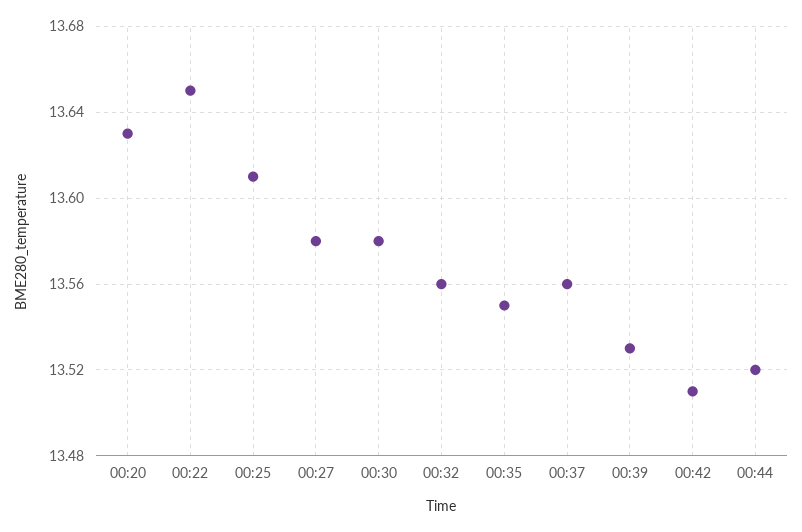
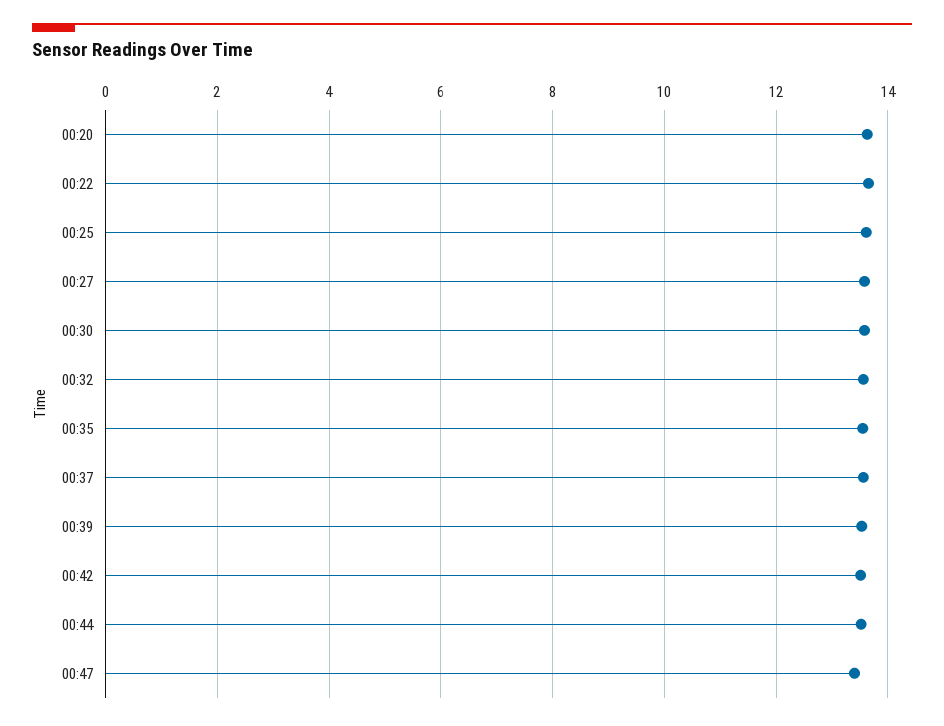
00:47: none -> 13.4

